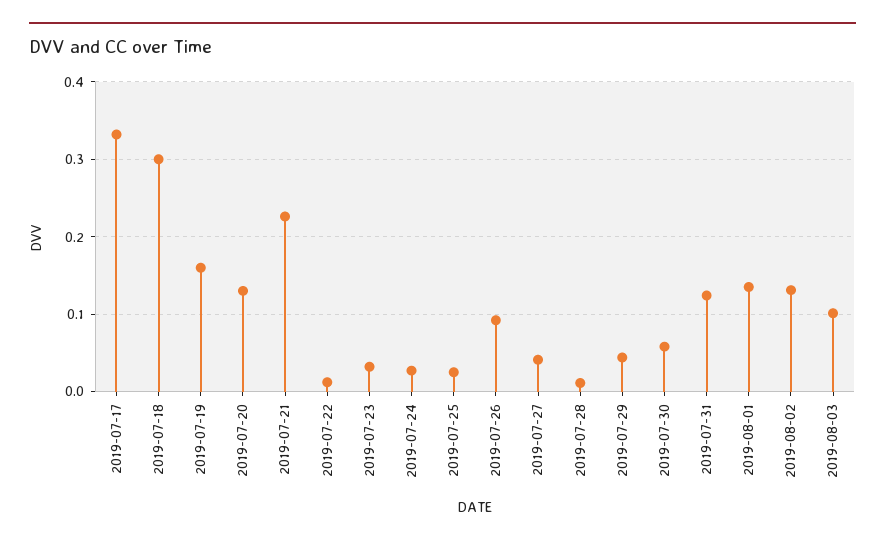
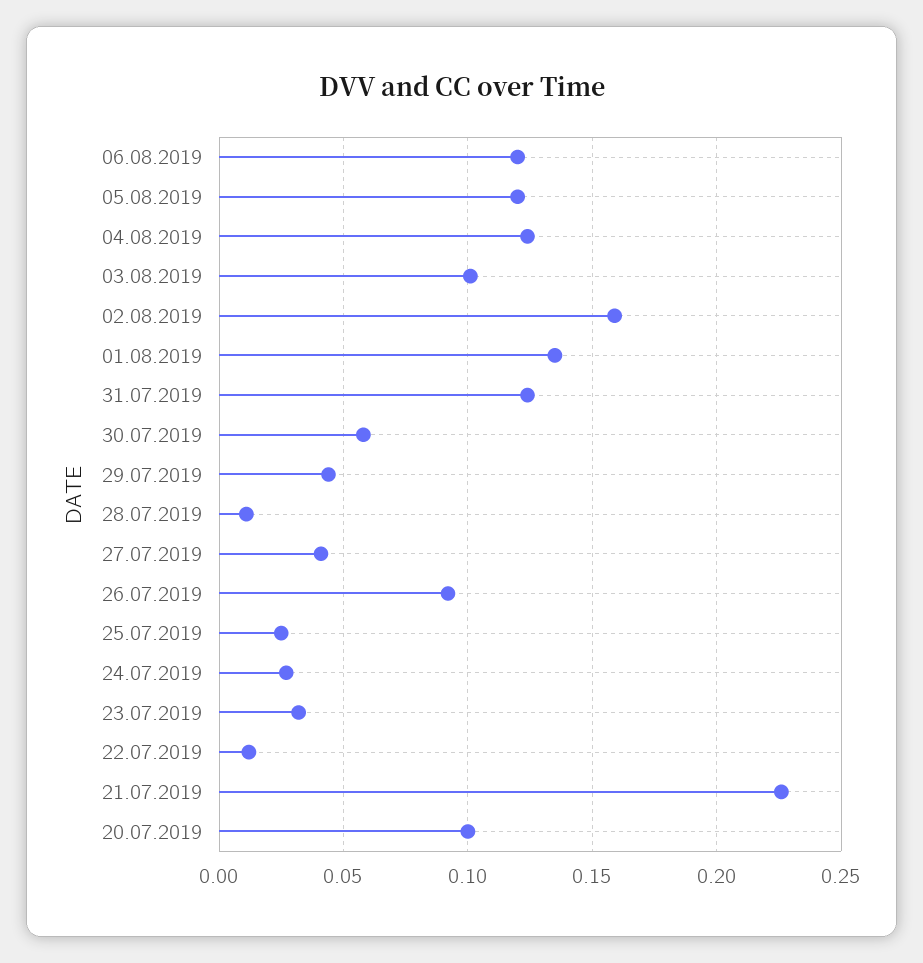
2019-07-17: 0.33 -> none
2019-07-18: 0.3 -> none
2019-07-19: 0.16 -> none
2019-07-20: 0.13 -> 0.1
2019-08-02: 0.13 -> 0.16
06.08.2019: none -> 0.12
05.08.2019: none -> 0.12
04.08.2019: none -> 0.125

